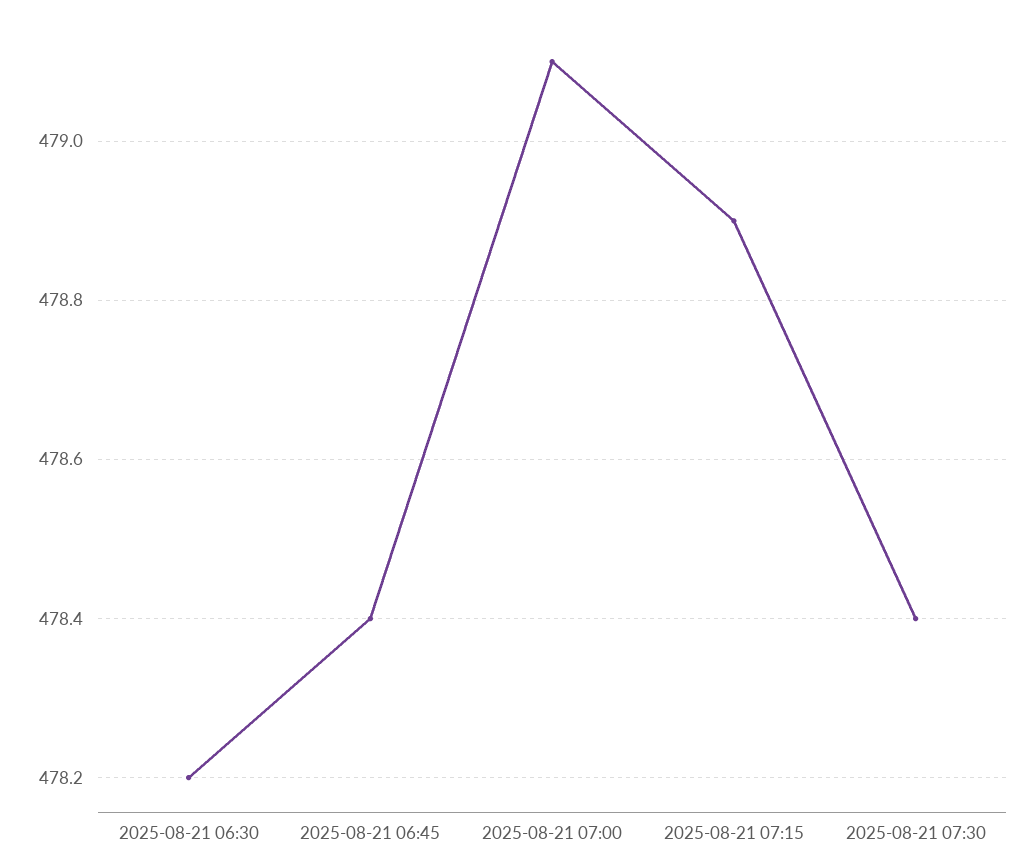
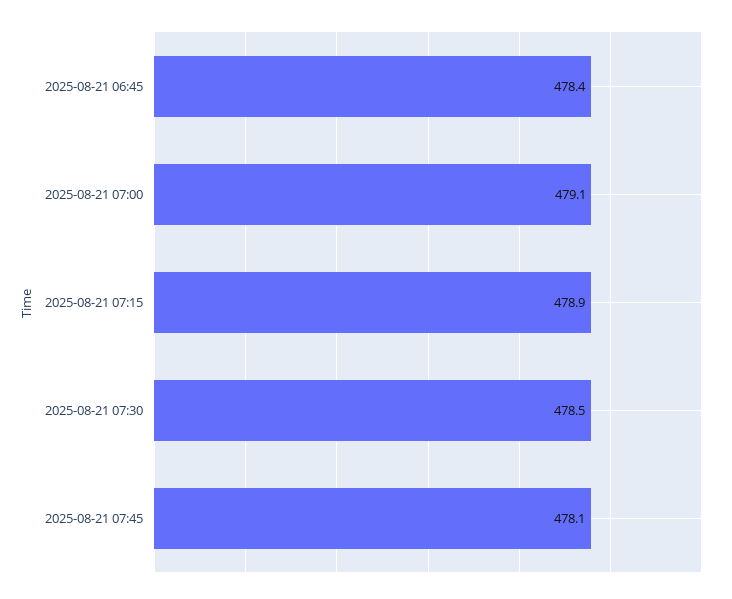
2025-08-21 06:30: 478.2 -> none
2025-08-21 07:30: 478.4 -> 478.5
2025-08-21 07:45: none -> 478.1

